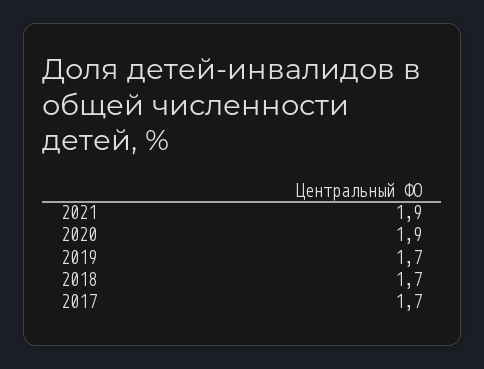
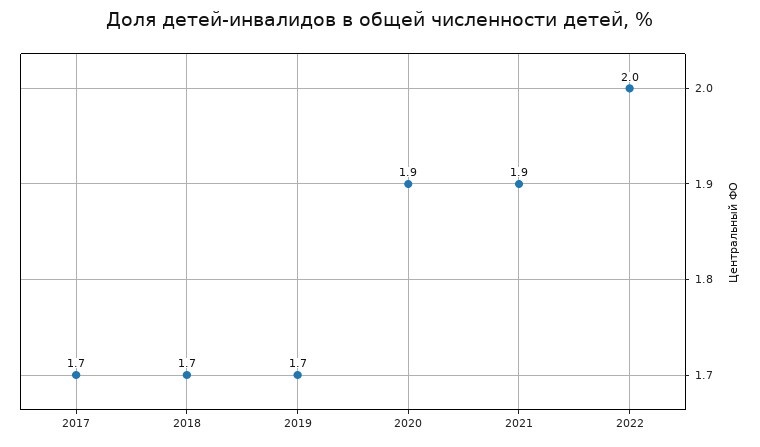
2022: none -> 2

